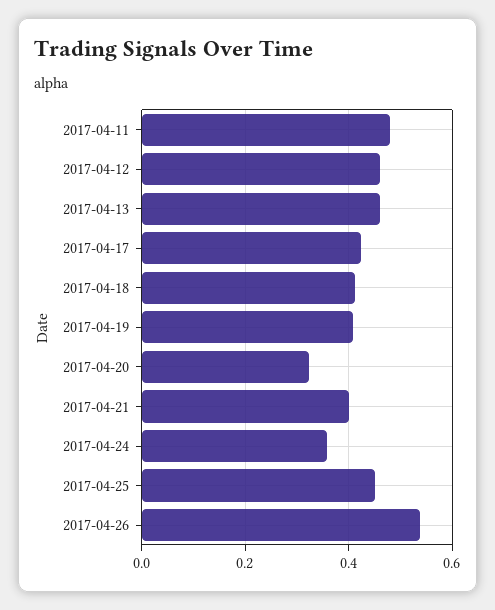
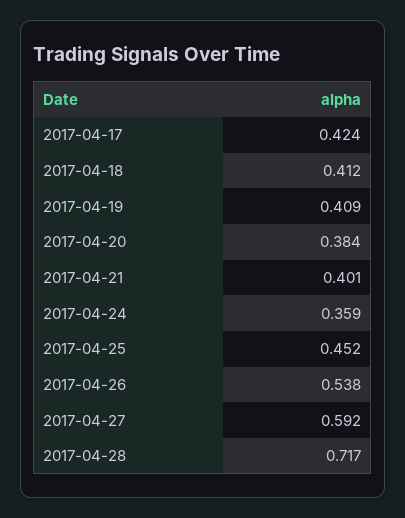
2017-04-11: 0.48 -> none
2017-04-12: 0.46 -> none
2017-04-13: 0.46 -> none
2017-04-20: 0.32 -> 0.384
2017-04-27: none -> 0.592
2017-04-28: none -> 0.717

